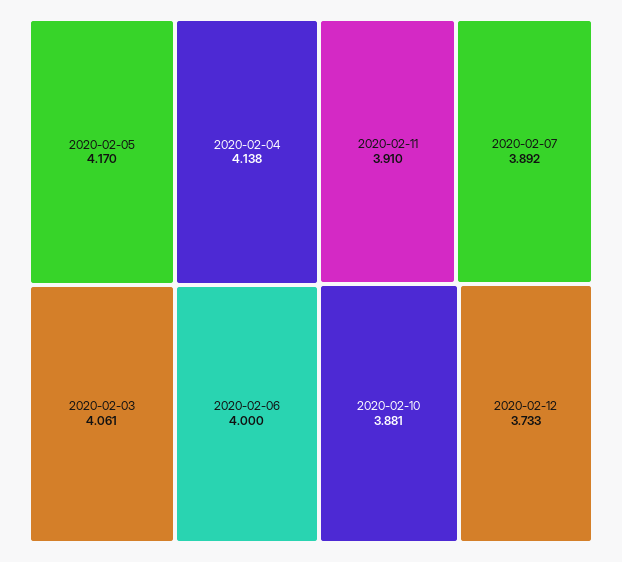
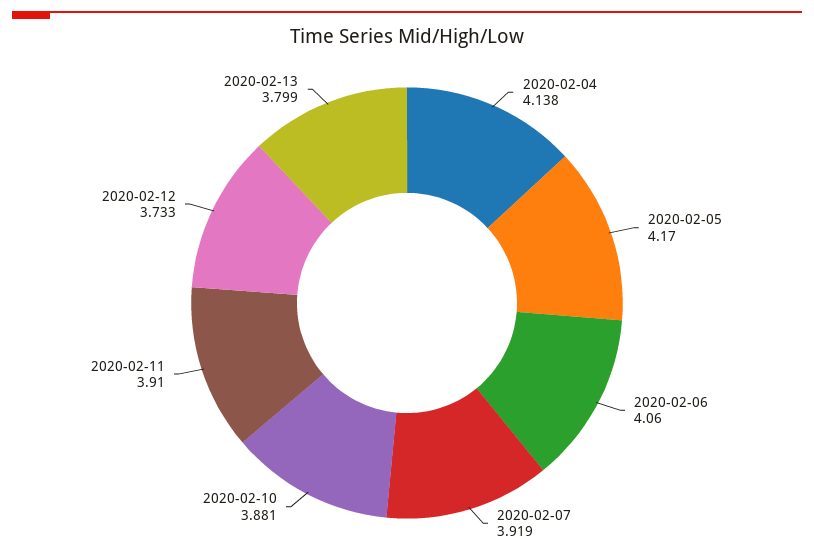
2020-02-03: 4.061 -> none
2020-02-06: 4 -> 4.06
2020-02-07: 3.892 -> 3.919
2020-02-13: none -> 3.799

